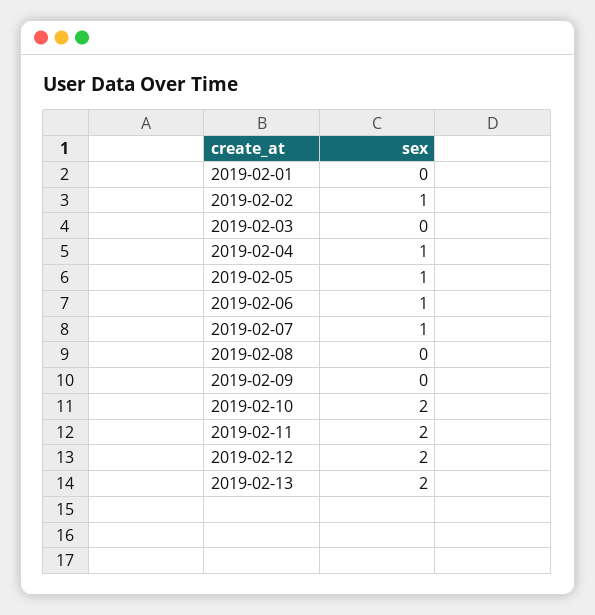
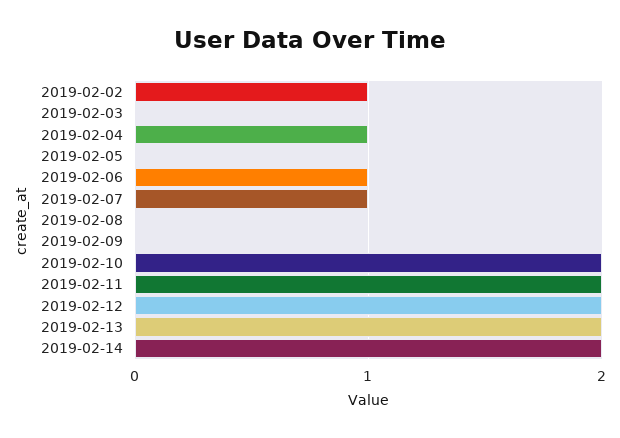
2019-02-01: 0 -> none
2019-02-05: 1 -> 0
2019-02-14: none -> 2

